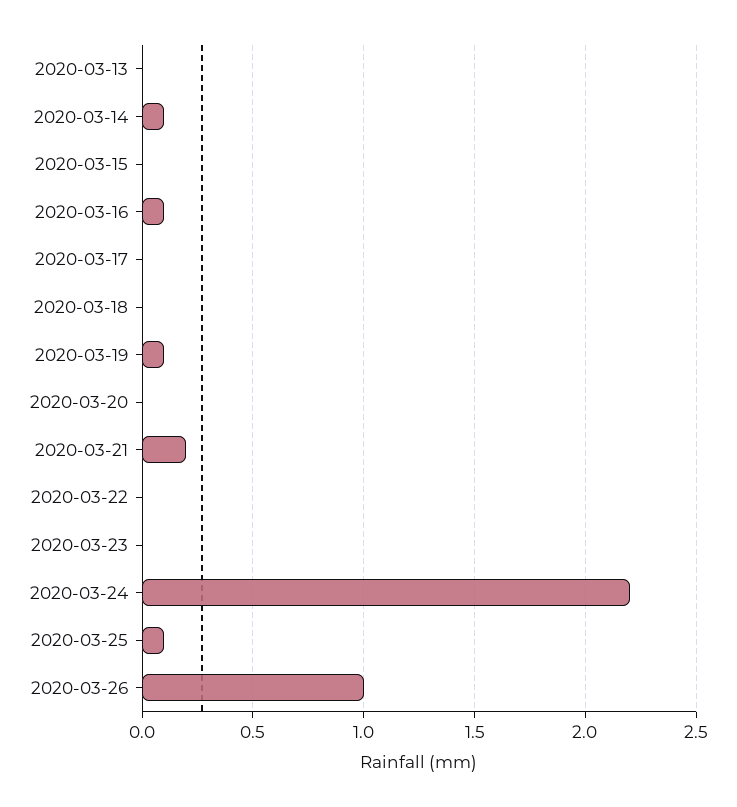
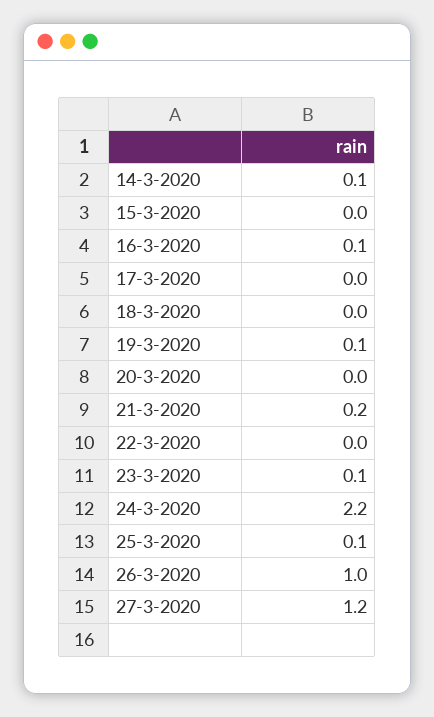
2020-03-13: 0 -> none
2020-03-23: 0 -> 0.1
27-3-2020: none -> 1.2

